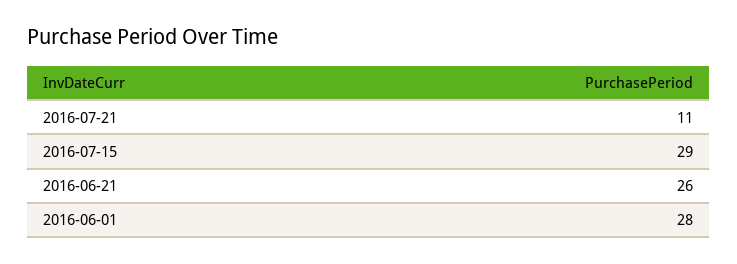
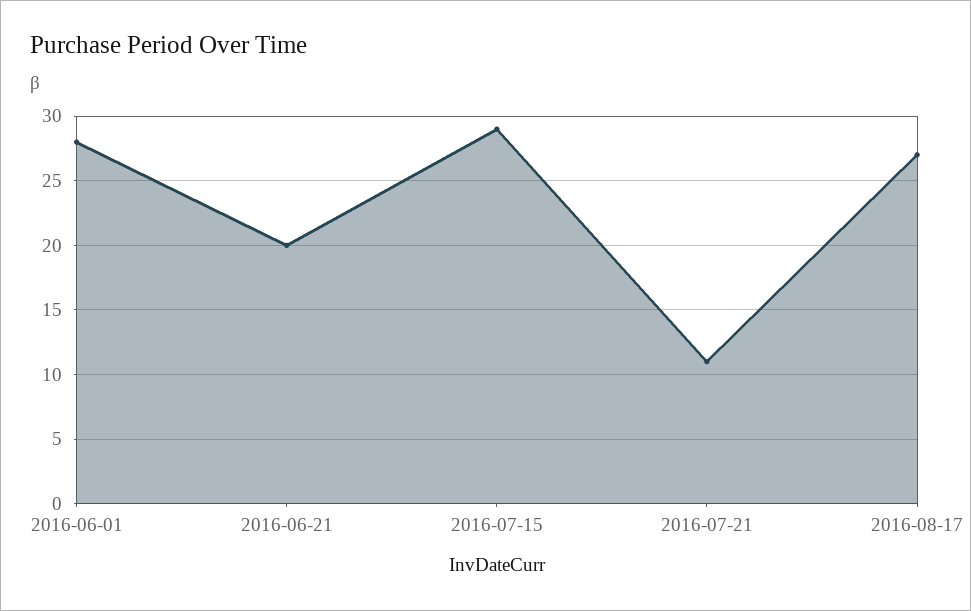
2016-06-21: 26 -> 20
2016-08-17: none -> 27

